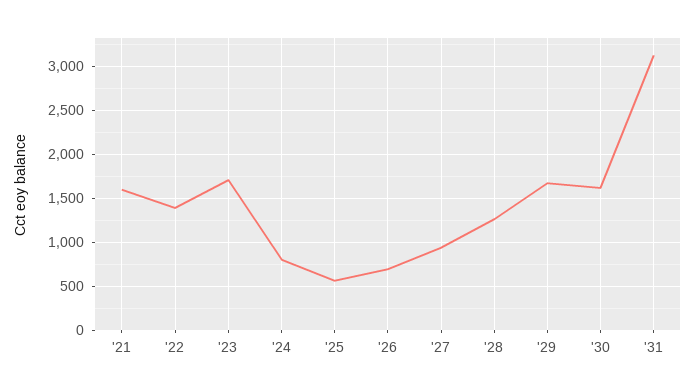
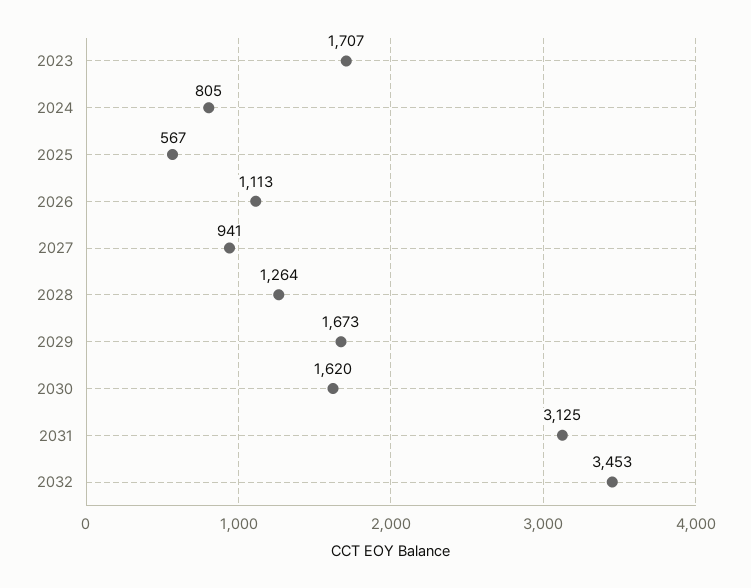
'21: 1600 -> none
'22: 1400 -> none
'26: 700 -> 1113
2032: none -> 3453

